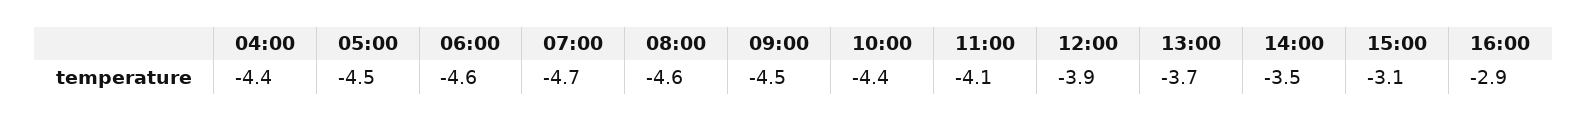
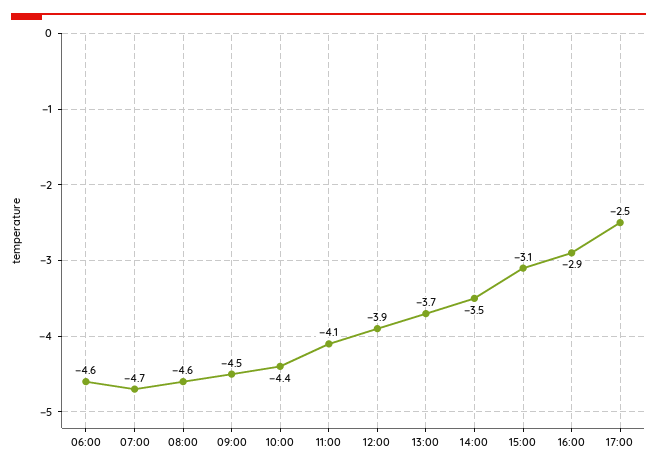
04:00: -4.4 -> none
05:00: -4.5 -> none
17:00: none -> -2.5

